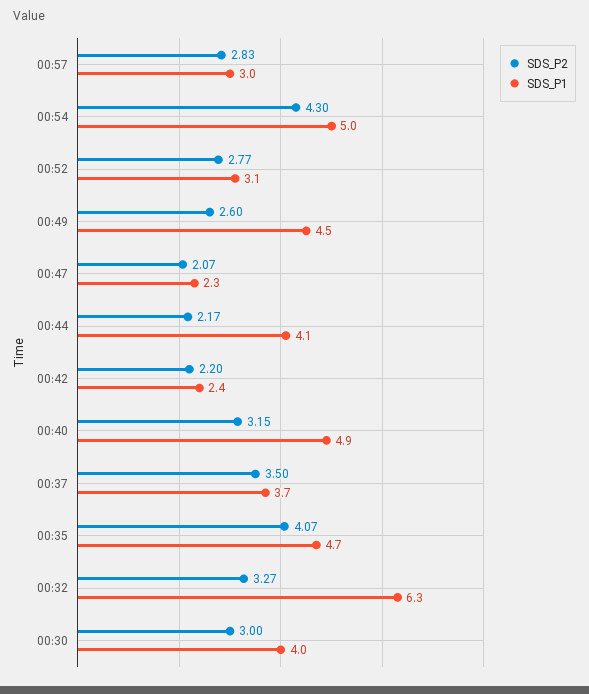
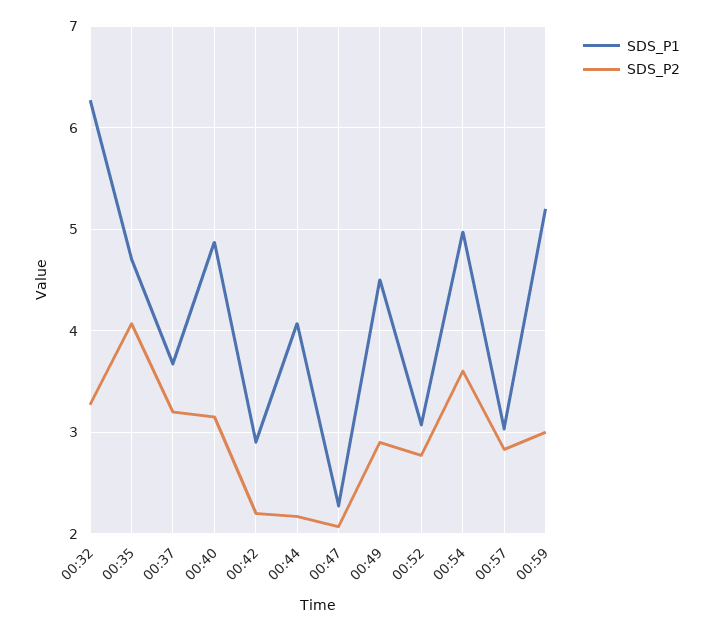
SDS_P2, 00:54: 4.3 -> 3.6
SDS_P2, 00:49: 2.6 -> 2.9
SDS_P1, 00:42: 2.4 -> 2.9
SDS_P2, 00:37: 3.5 -> 3.2
SDS_P2, 00:30: 3 -> none
SDS_P1, 00:30: 4 -> none
SDS_P1, 00:59: none -> 5.2
SDS_P2, 00:59: none -> 3

